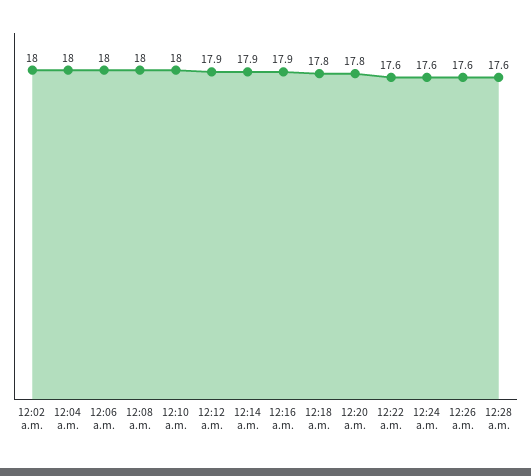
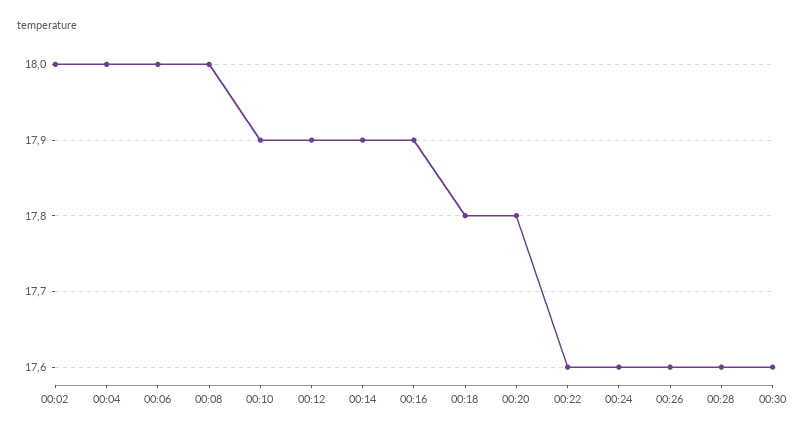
12:10 a.m.: 18 -> 17.9
00:30: none -> 17.6

